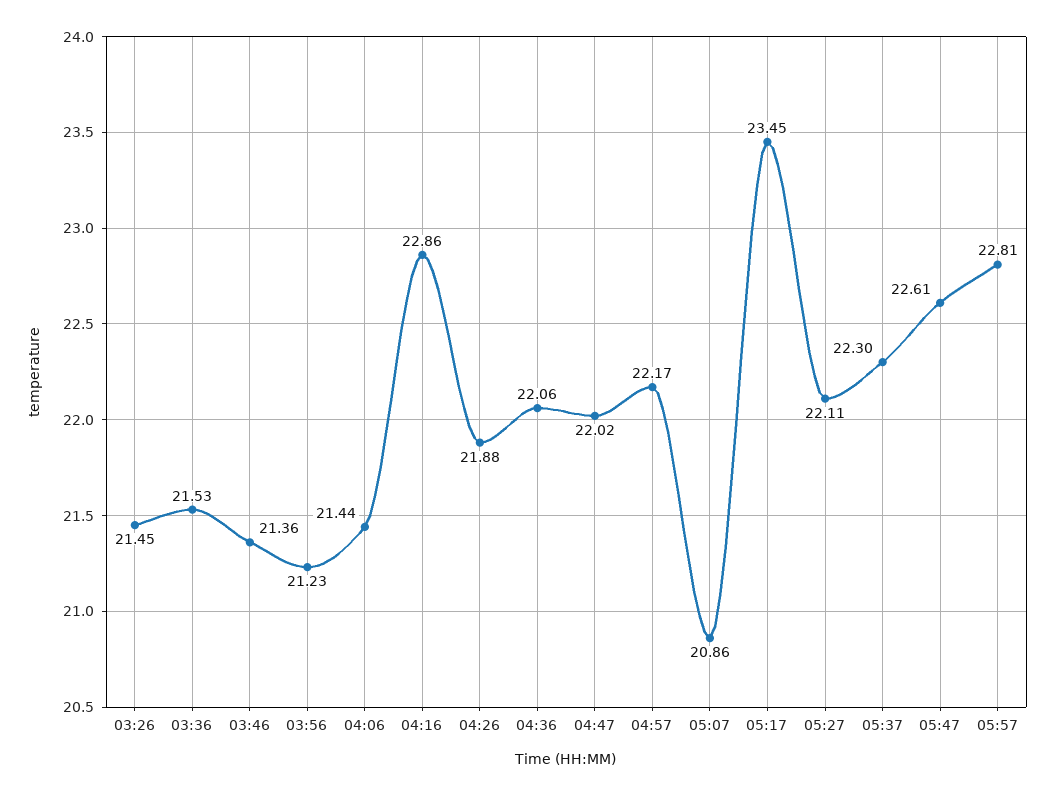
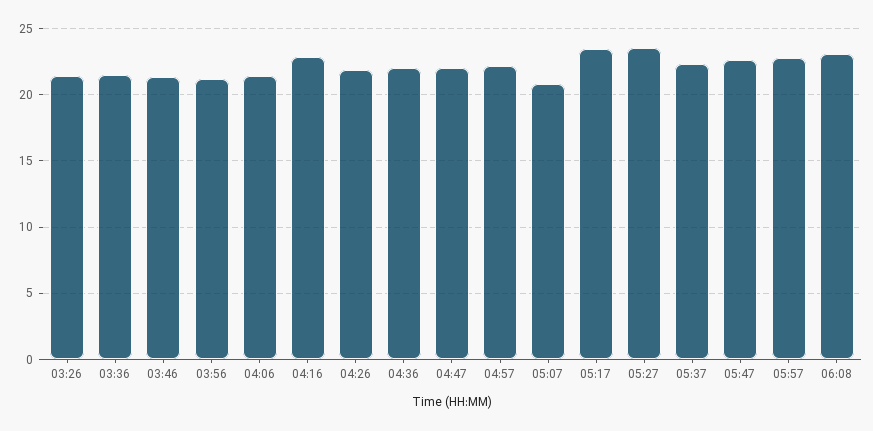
05:27: 22.11 -> 23.5
06:08: none -> 23

